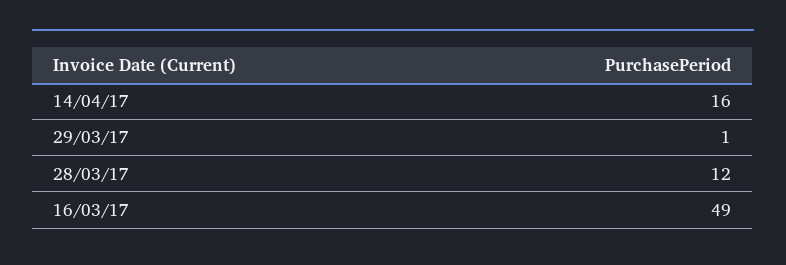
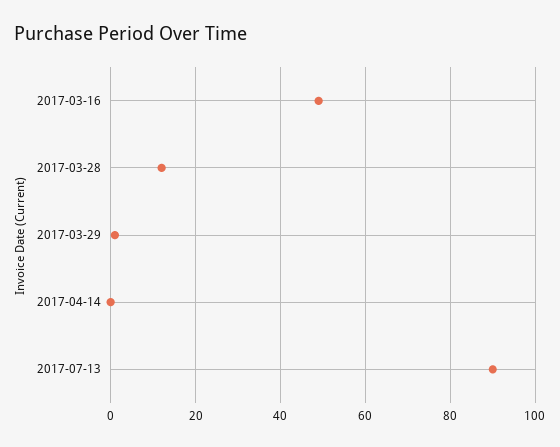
14/04/17: 16 -> 0
2017-07-13: none -> 90

